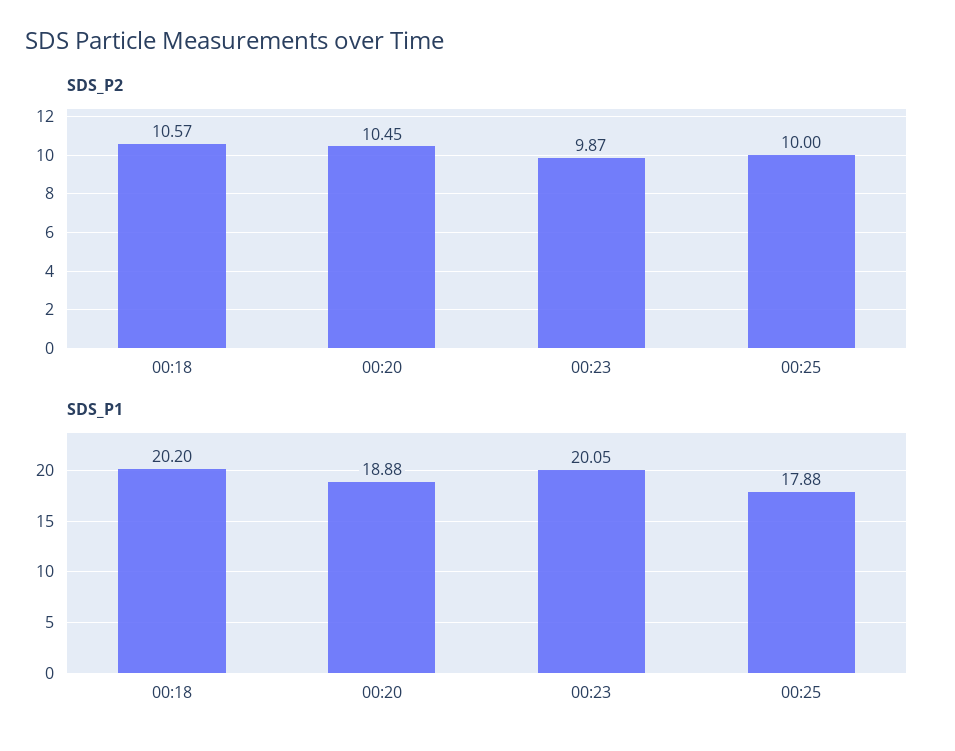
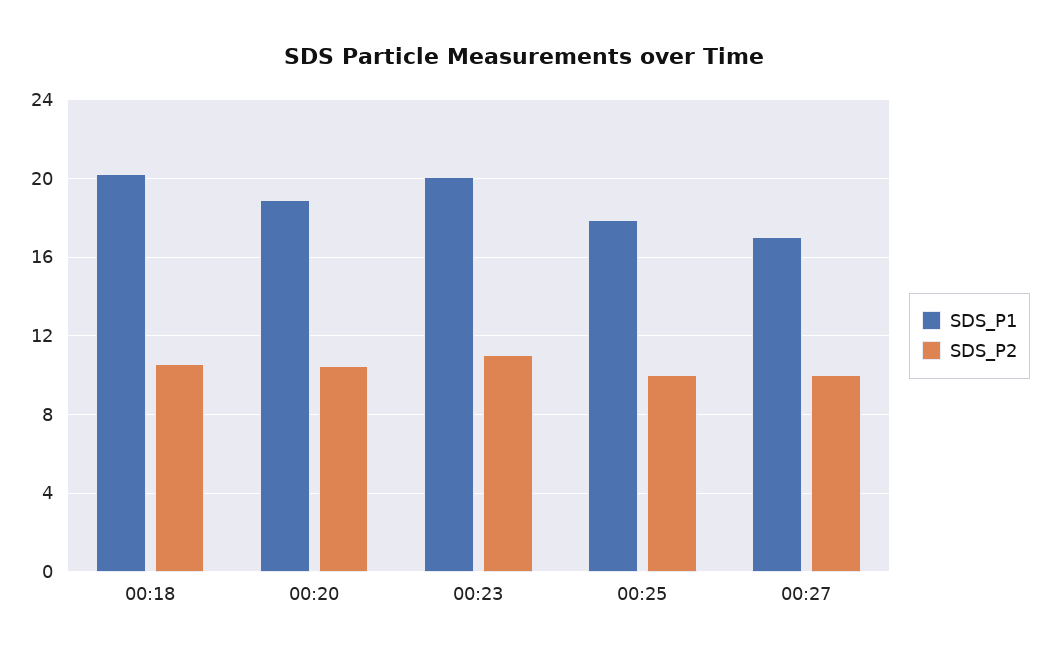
SDS_P2, 00:23: 9.87 -> 11
SDS_P1, 00:27: none -> 17
SDS_P2, 00:27: none -> 10

